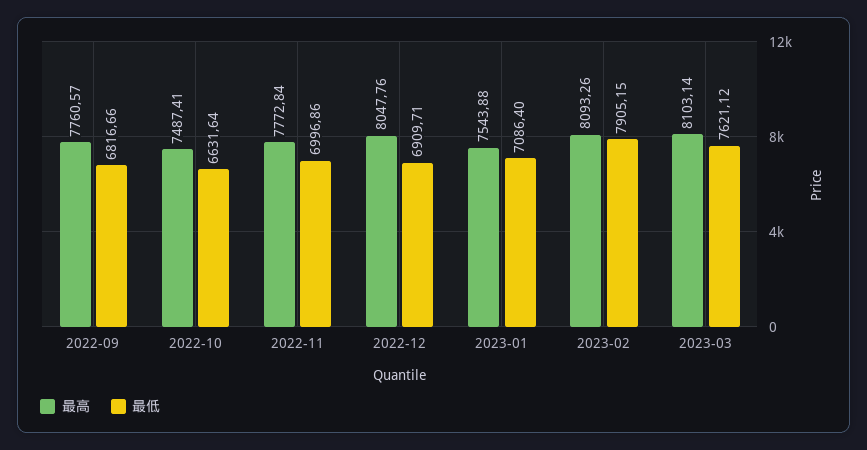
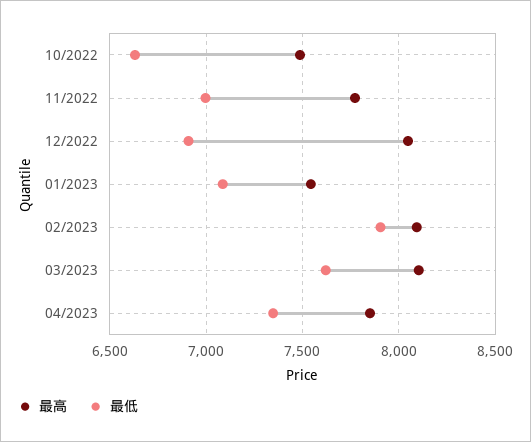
最高, 2022-09: 7760.57 -> none
最低, 2022-09: 6816.66 -> none
最高, 04/2023: none -> 7850
最低, 04/2023: none -> 7350

